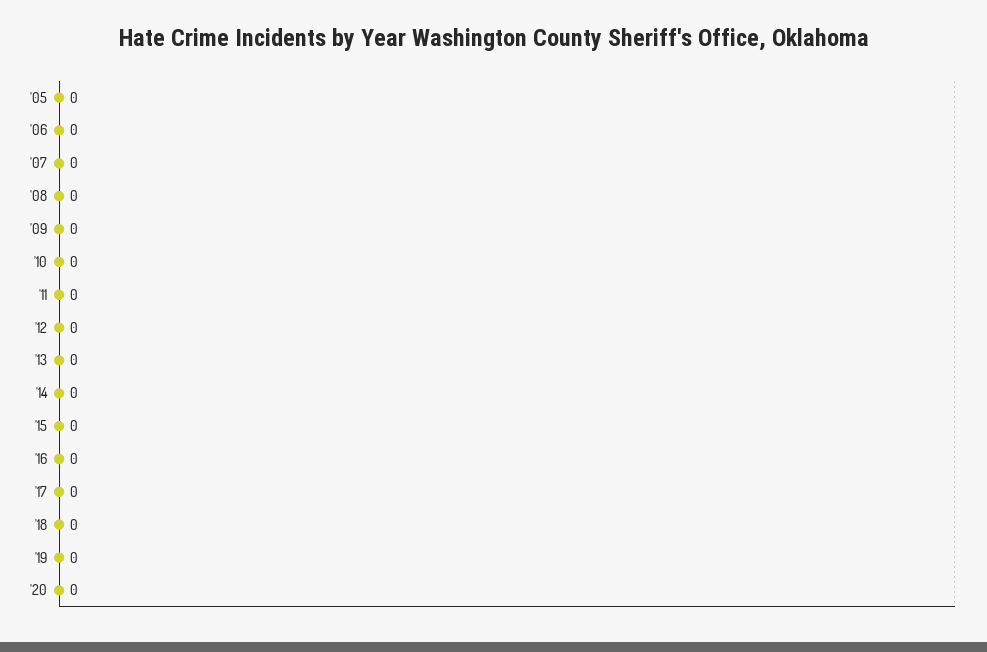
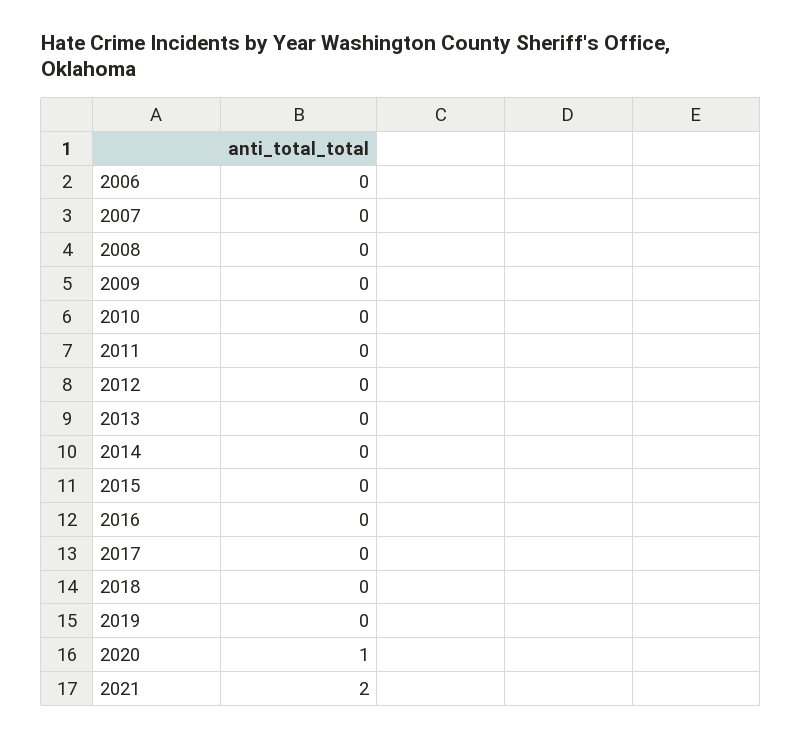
'05: 0 -> none
'20: 0 -> 1
2021: none -> 2

